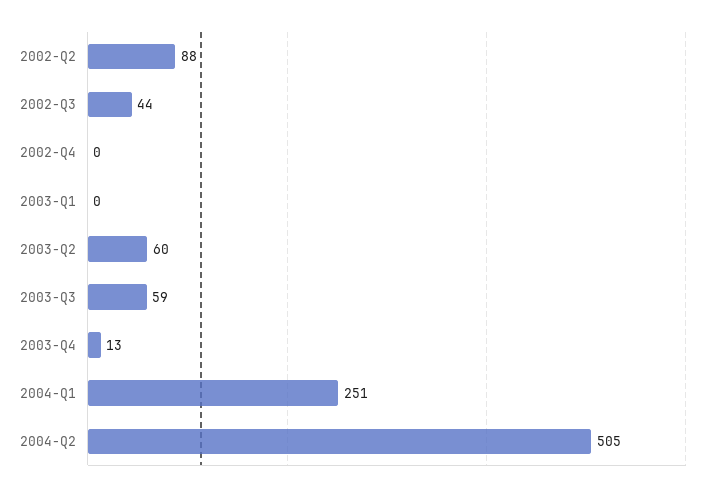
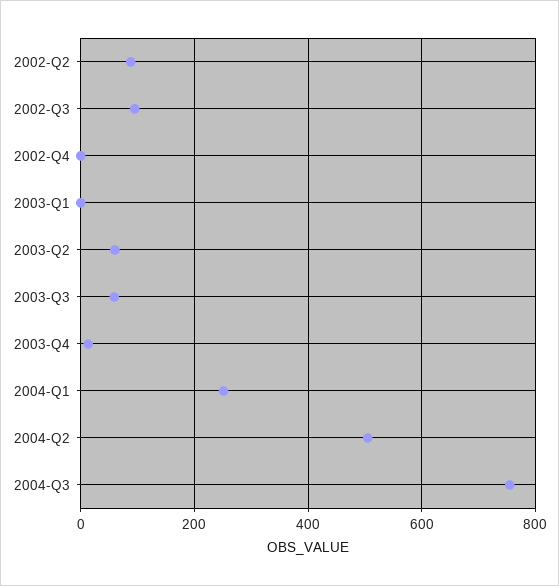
2002-Q3: 44 -> 100
2004-Q3: none -> 760

